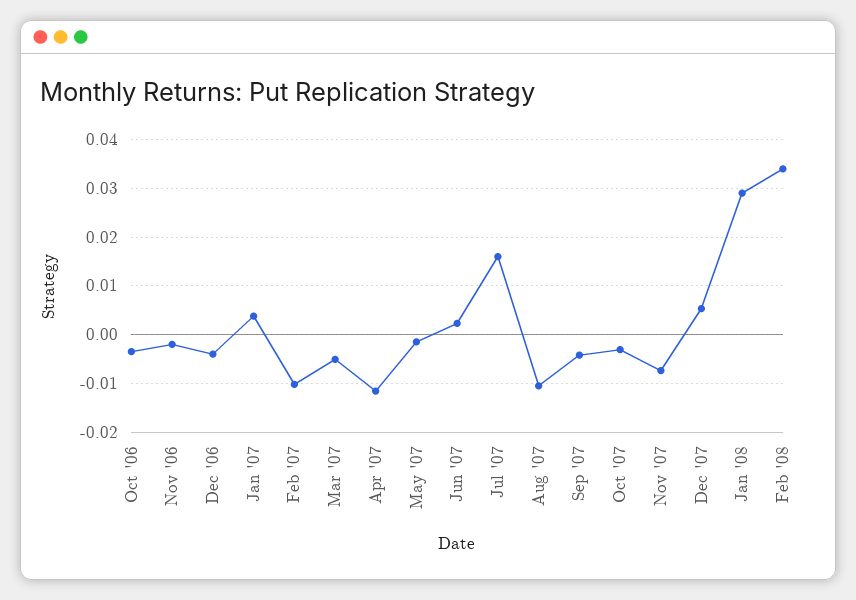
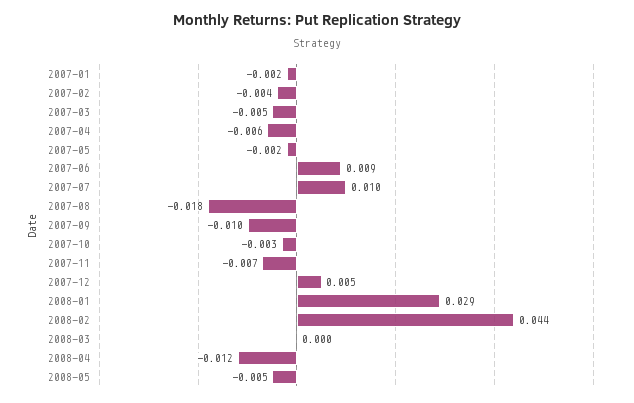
Oct '06: -0.004 -> none
Nov '06: -0.002 -> none
Dec '06: -0.004 -> none
Jan '07: 0.004 -> -0.002
Feb '07: -0.01 -> -0.004
Apr '07: -0.012 -> -0.006
Jun '07: 0.002 -> 0.009
Jul '07: 0.016 -> 0.01
Aug '07: -0.01 -> -0.018
Sep '07: -0.004 -> -0.01
Feb '08: 0.034 -> 0.044
2008-03: none -> 0
2008-04: none -> -0.012
2008-05: none -> -0.005

